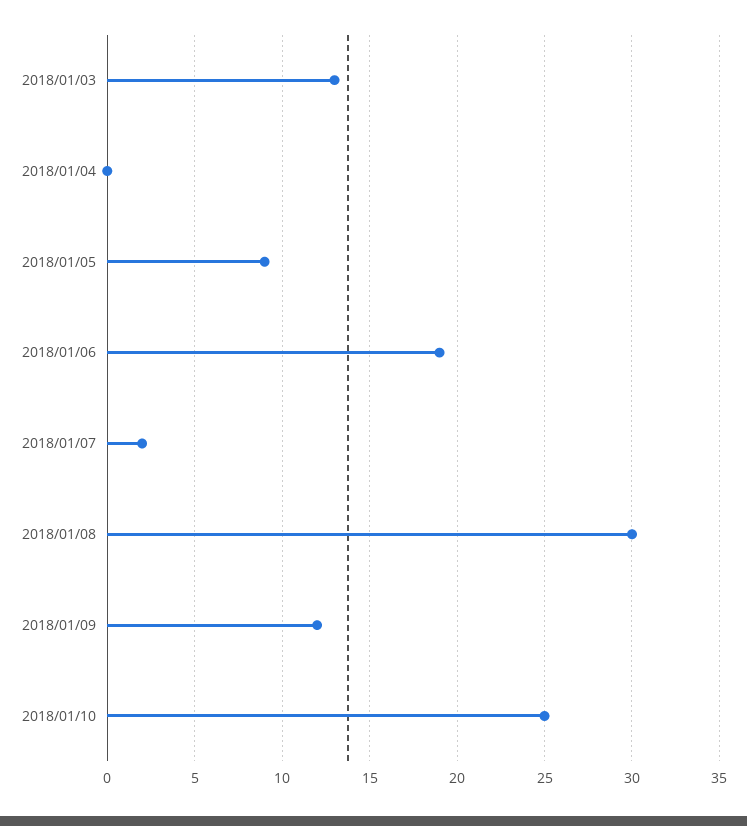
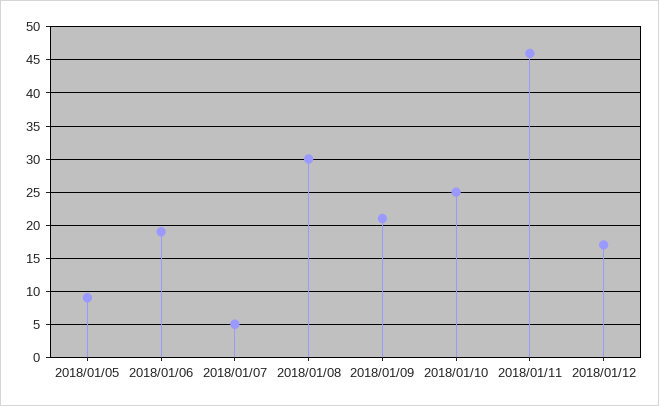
2018/01/03: 13 -> none
2018/01/04: 0 -> none
2018/01/07: 2 -> 5
2018/01/09: 12 -> 21
2018/01/11: none -> 46
2018/01/12: none -> 17

